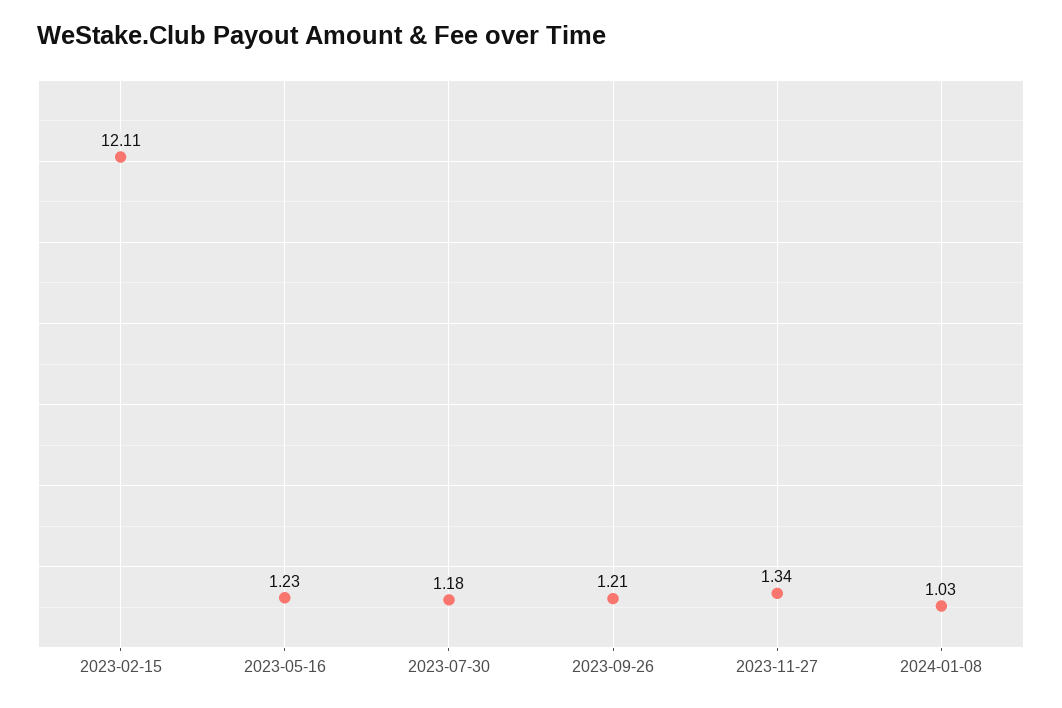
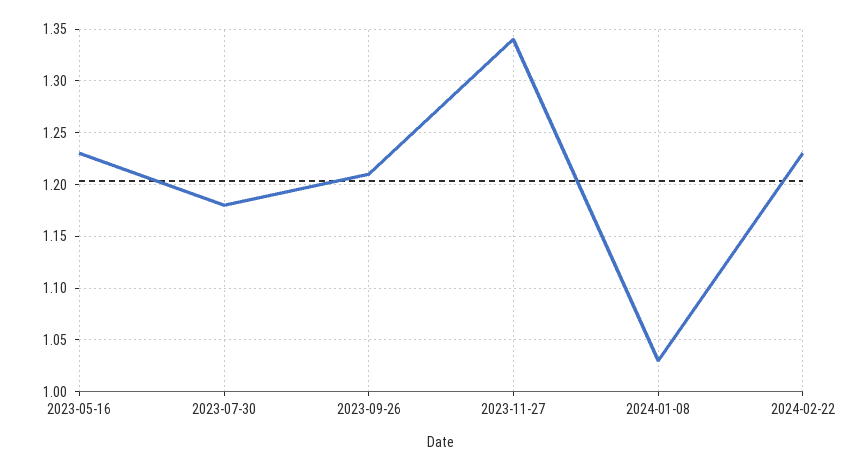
2023-02-15: 12.11 -> none
2024-02-22: none -> 1.23

